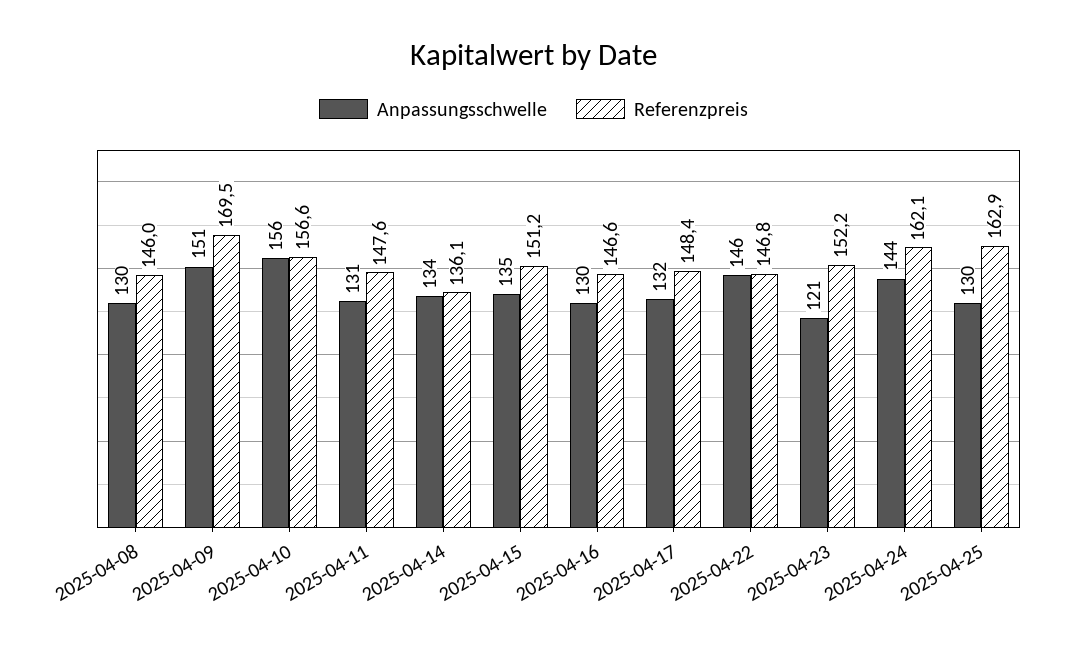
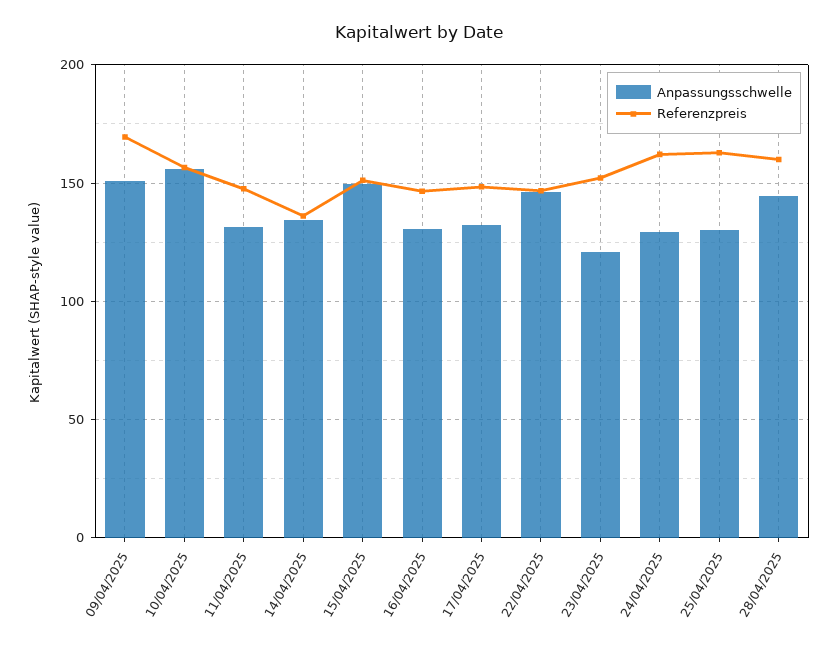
Anpassungsschwelle, 2025-04-08: 130 -> none
Referenzpreis, 2025-04-08: 146 -> none
Anpassungsschwelle, 2025-04-15: 135 -> 150
Anpassungsschwelle, 2025-04-24: 144 -> 130
Anpassungsschwelle, 28/04/2025: none -> 145
Referenzpreis, 28/04/2025: none -> 160

